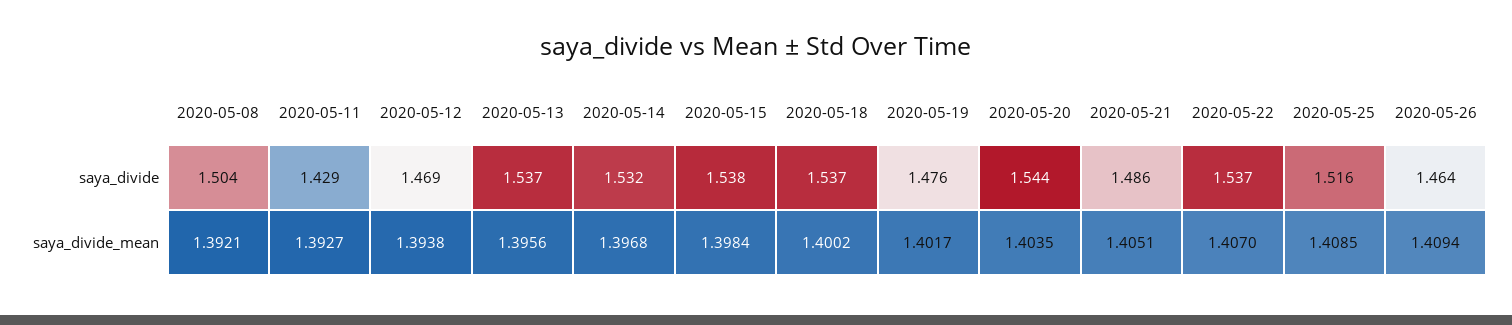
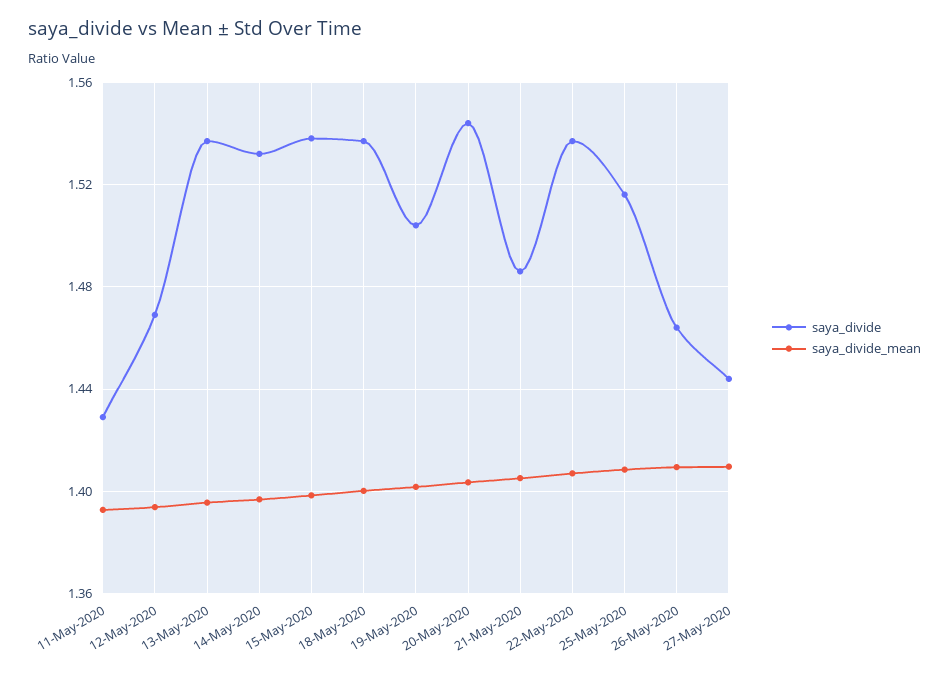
saya_divide, 2020-05-08: 1.504 -> none
saya_divide, 2020-05-19: 1.476 -> 1.505
saya_divide_mean, 2020-05-08: 1.3921 -> none
saya_divide, 27-May-2020: none -> 1.445
saya_divide_mean, 27-May-2020: none -> 1.41

